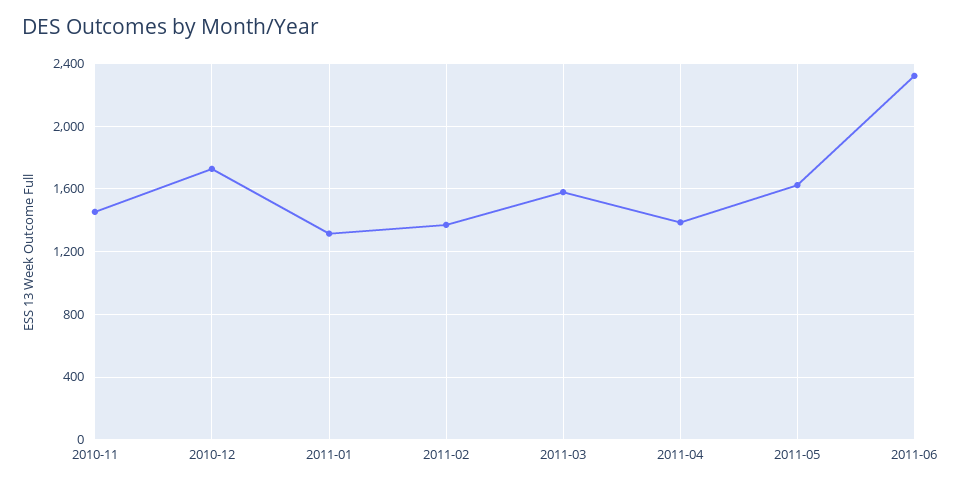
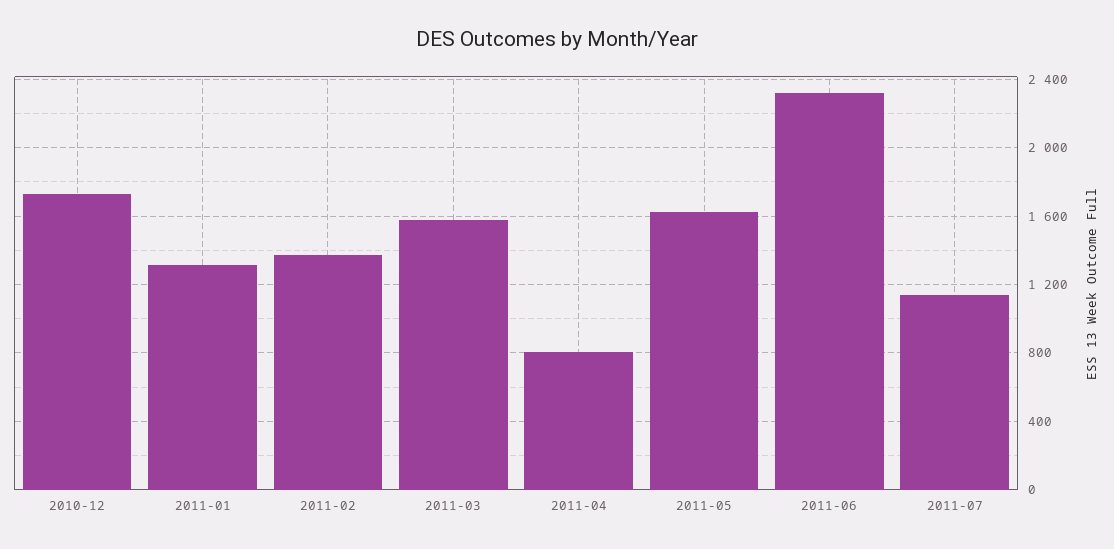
2010-11: 1450 -> none
2011-04: 1400 -> 800
2011-07: none -> 1150

